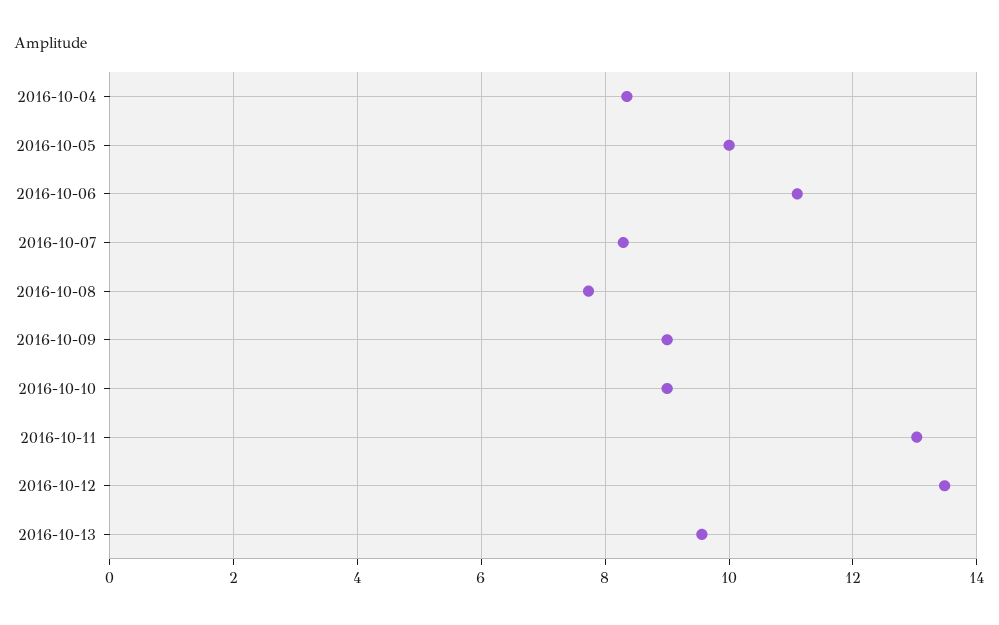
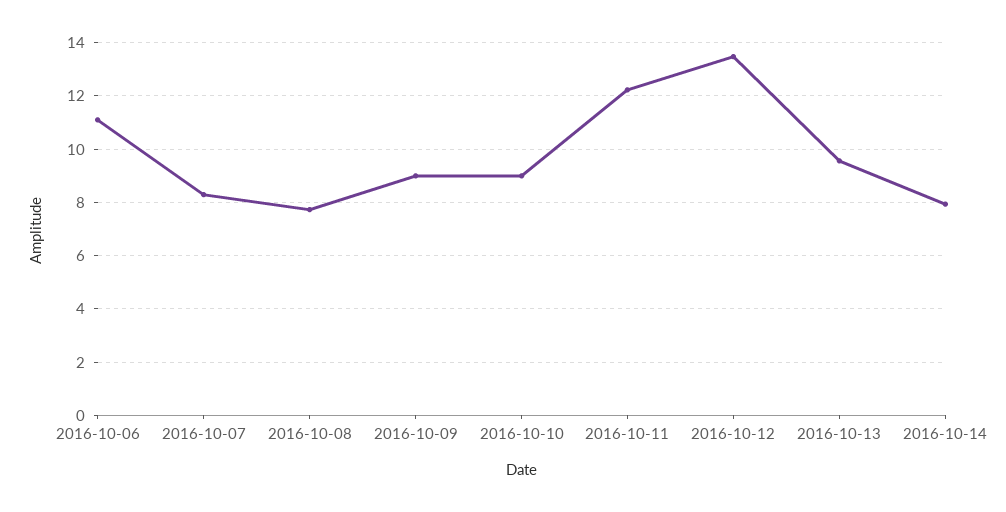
2016-10-04: 8.4 -> none
2016-10-05: 10 -> none
2016-10-11: 13 -> 12.25
2016-10-14: none -> 8

